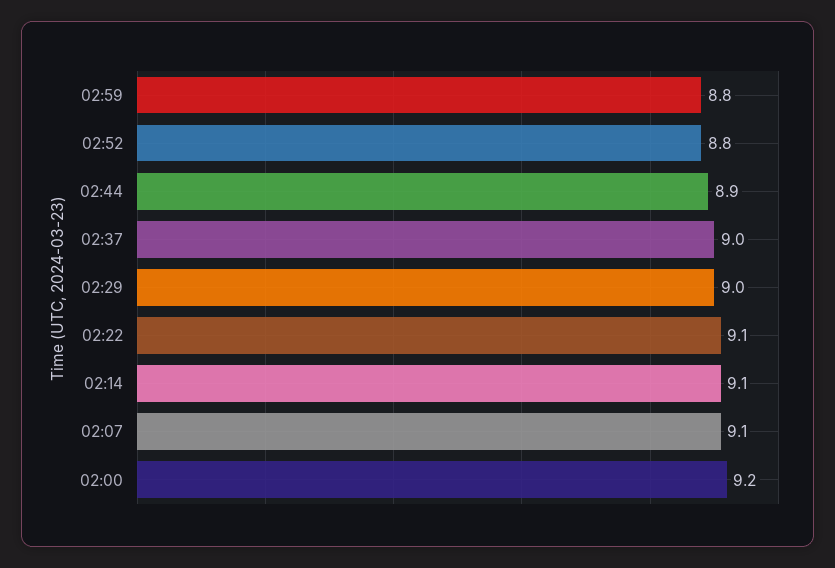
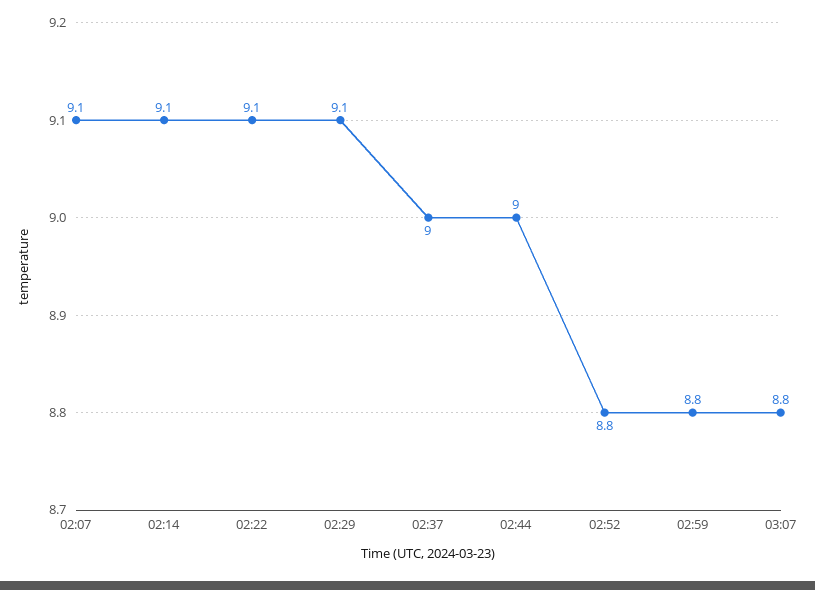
02:44: 8.9 -> 9
02:29: 9 -> 9.1
02:00: 9.2 -> none
03:07: none -> 8.8

